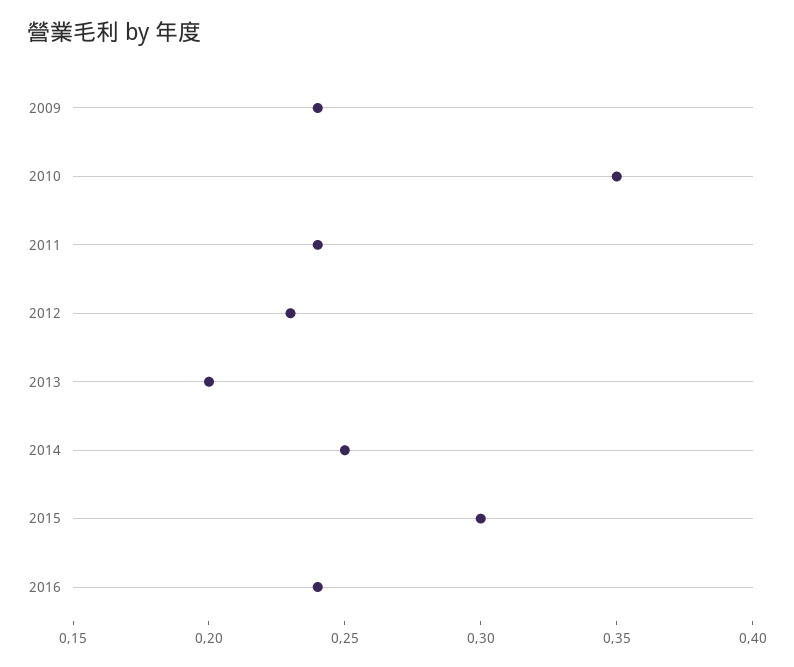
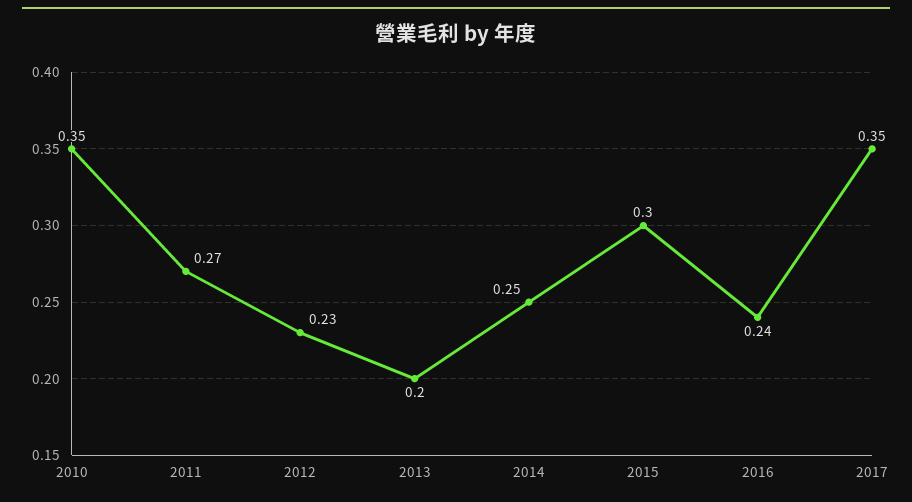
2009: 0.24 -> none
2011: 0.24 -> 0.27
2017: none -> 0.35

